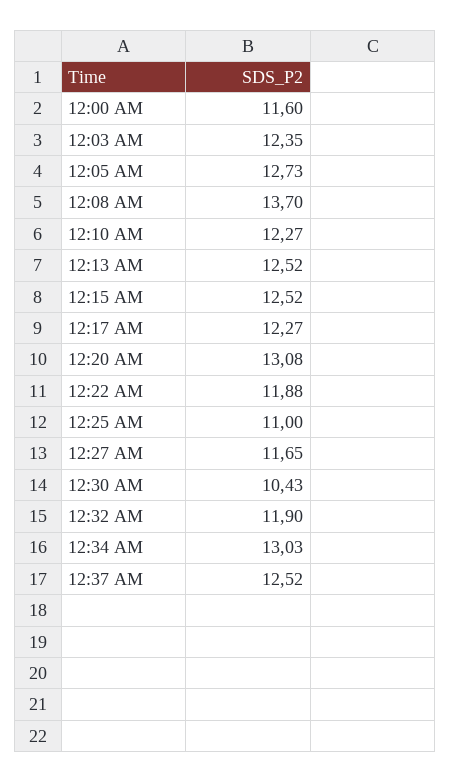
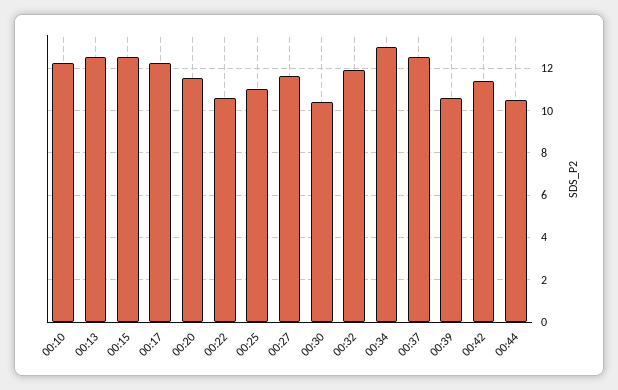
12:00 AM: 11.6 -> none
12:03 AM: 12.35 -> none
12:05 AM: 12.73 -> none
12:08 AM: 13.7 -> none
12:20 AM: 13.08 -> 11.5
12:22 AM: 11.88 -> 10.5
00:39: none -> 10.5
00:42: none -> 11.5
00:44: none -> 10.5

